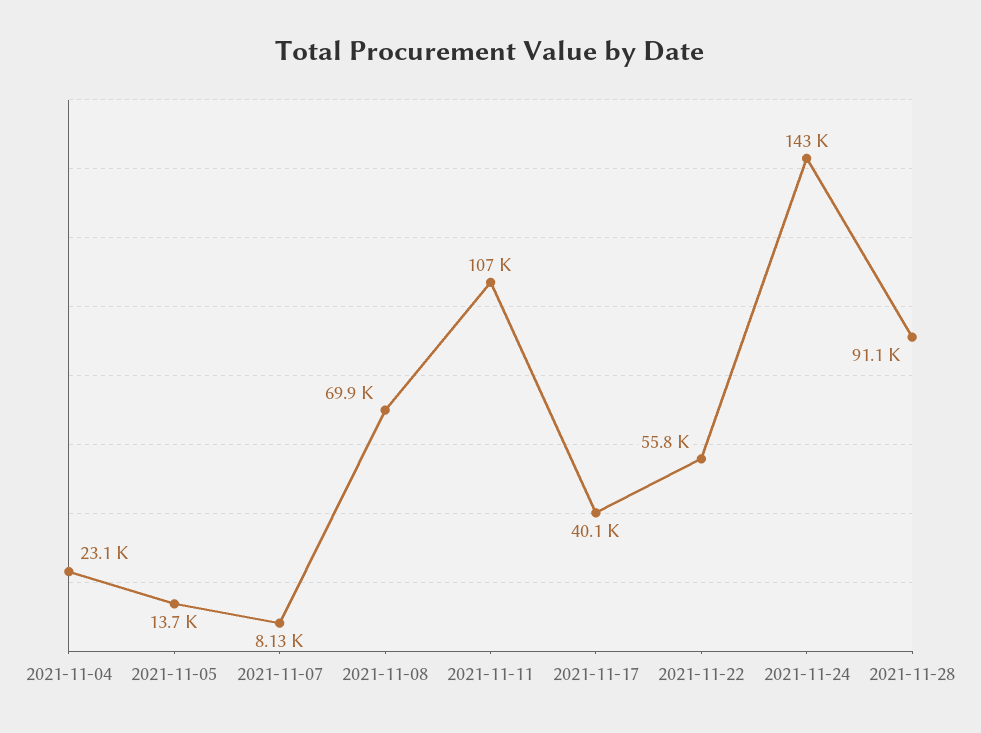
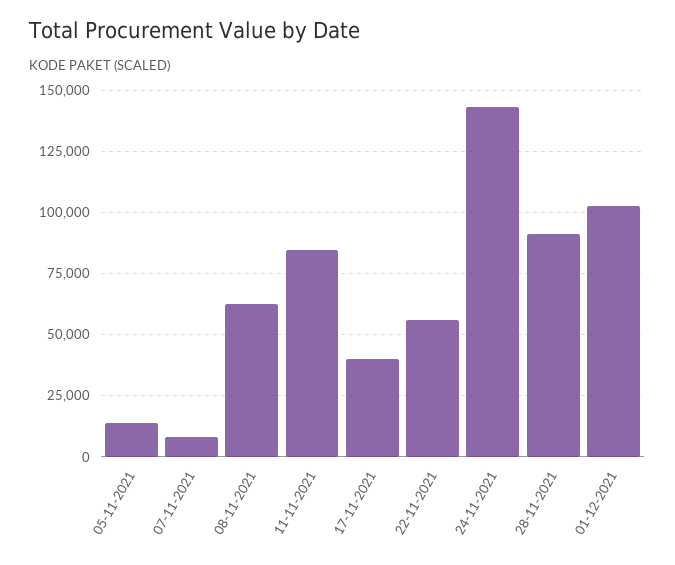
2021-11-04: 23100 -> none
2021-11-08: 69900 -> 62500
2021-11-11: 107000 -> 85000
01-12-2021: none -> 102500

